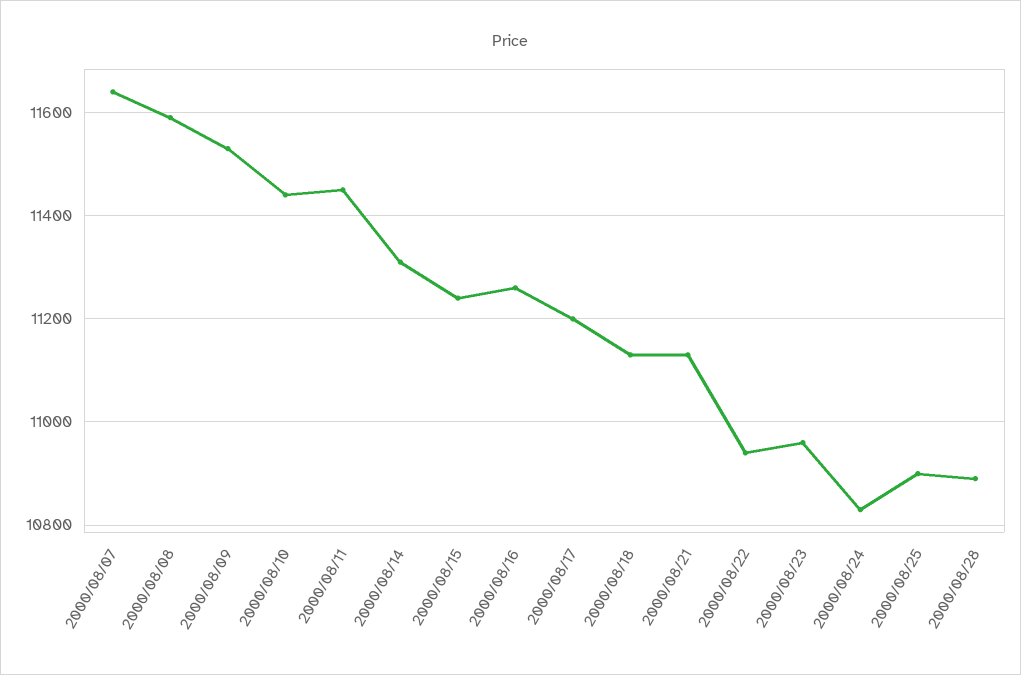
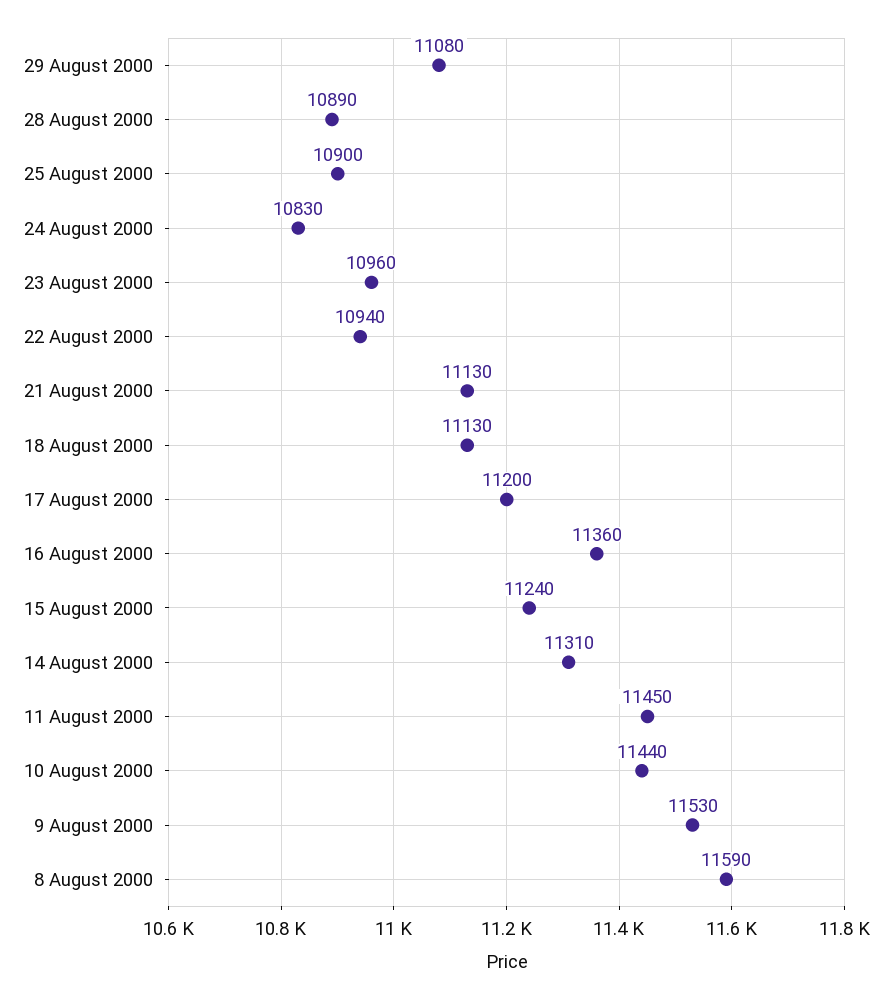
2000/08/07: 11640 -> none
2000/08/16: 11260 -> 11360
29 August 2000: none -> 11080

